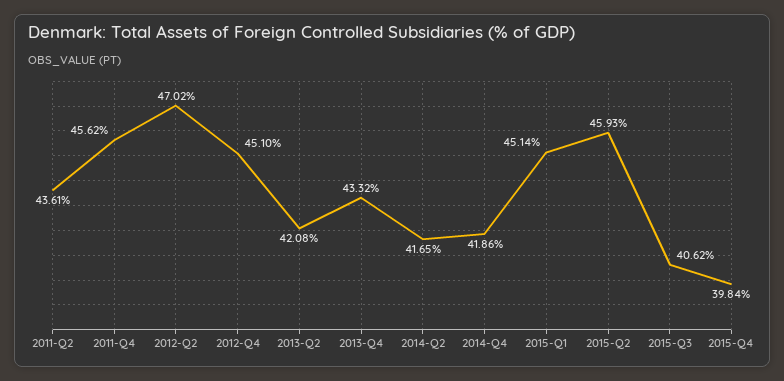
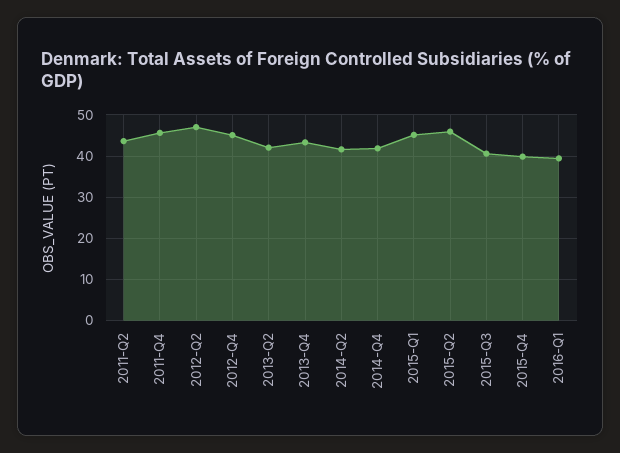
2016-Q1: none -> 40

